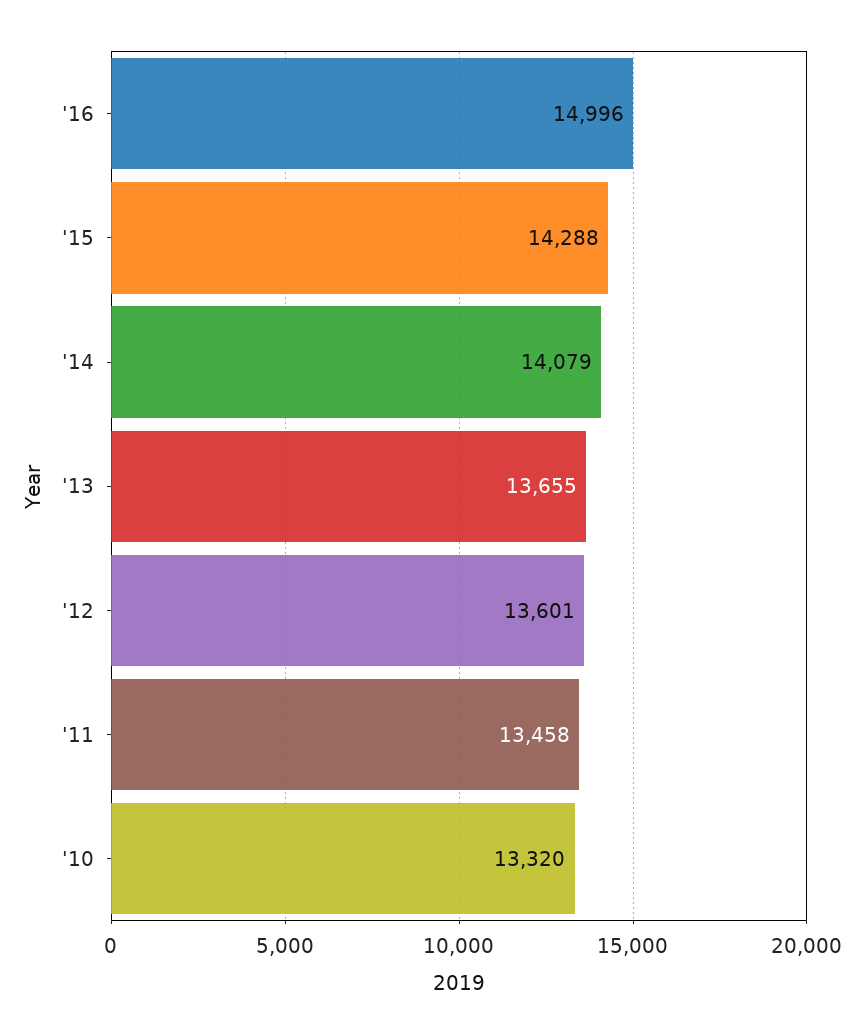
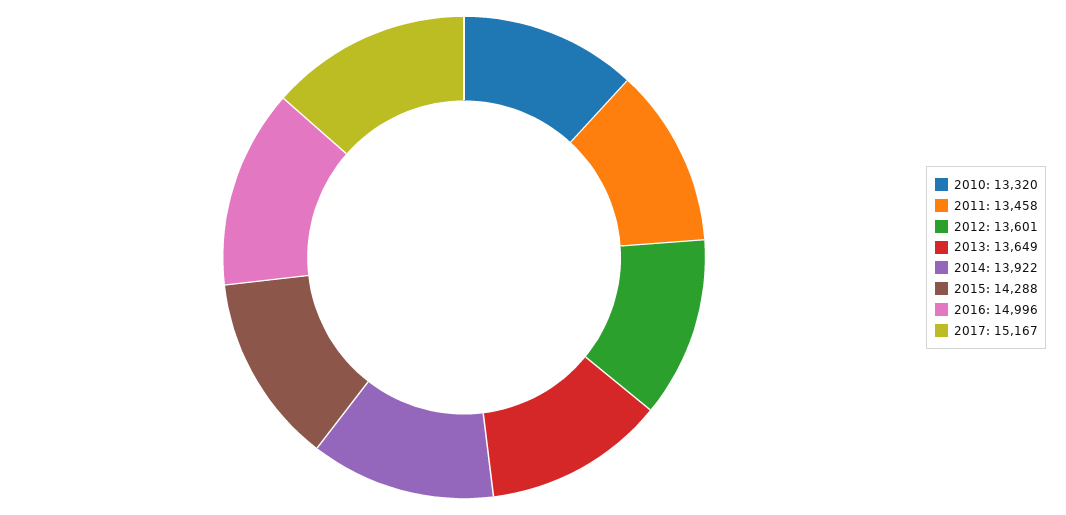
'14: 14079 -> 13922
'13: 13655 -> 13649
2017: none -> 15167

